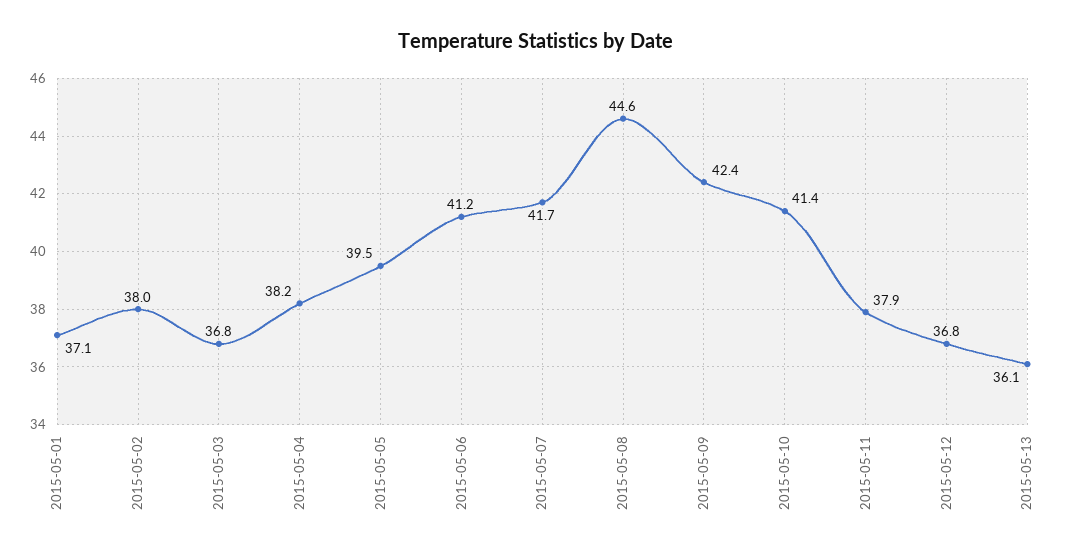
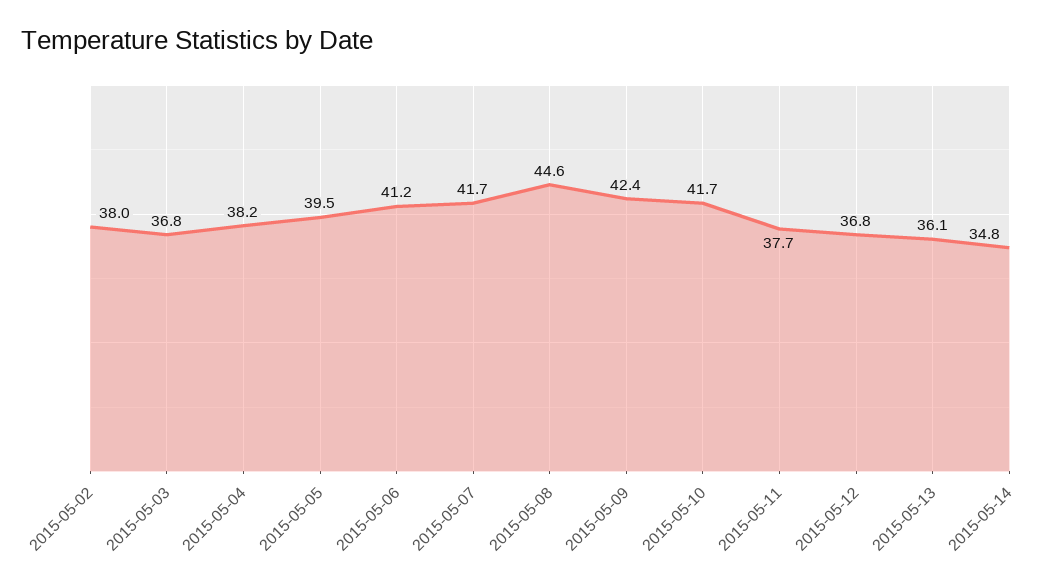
2015-05-01: 37.1 -> none
2015-05-10: 41.4 -> 41.7
2015-05-11: 37.9 -> 37.7
2015-05-14: none -> 34.8

